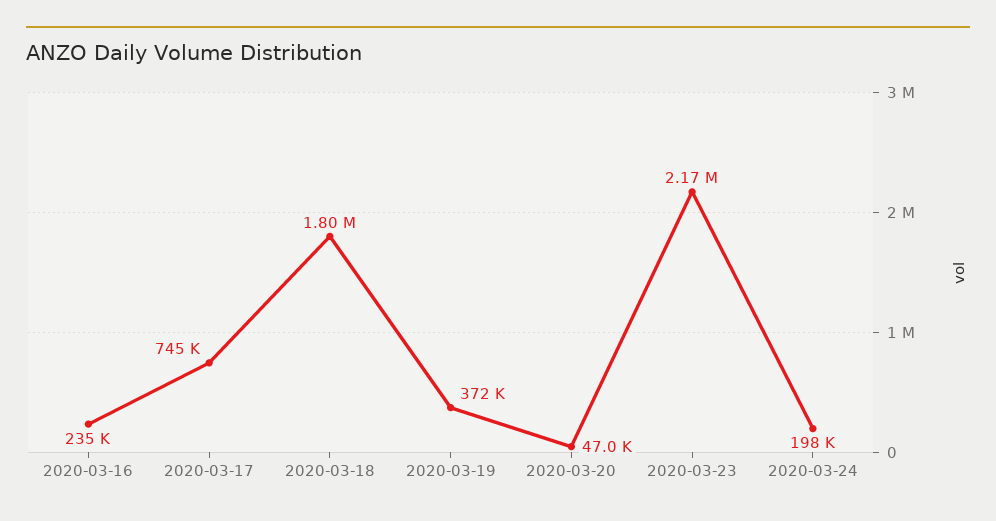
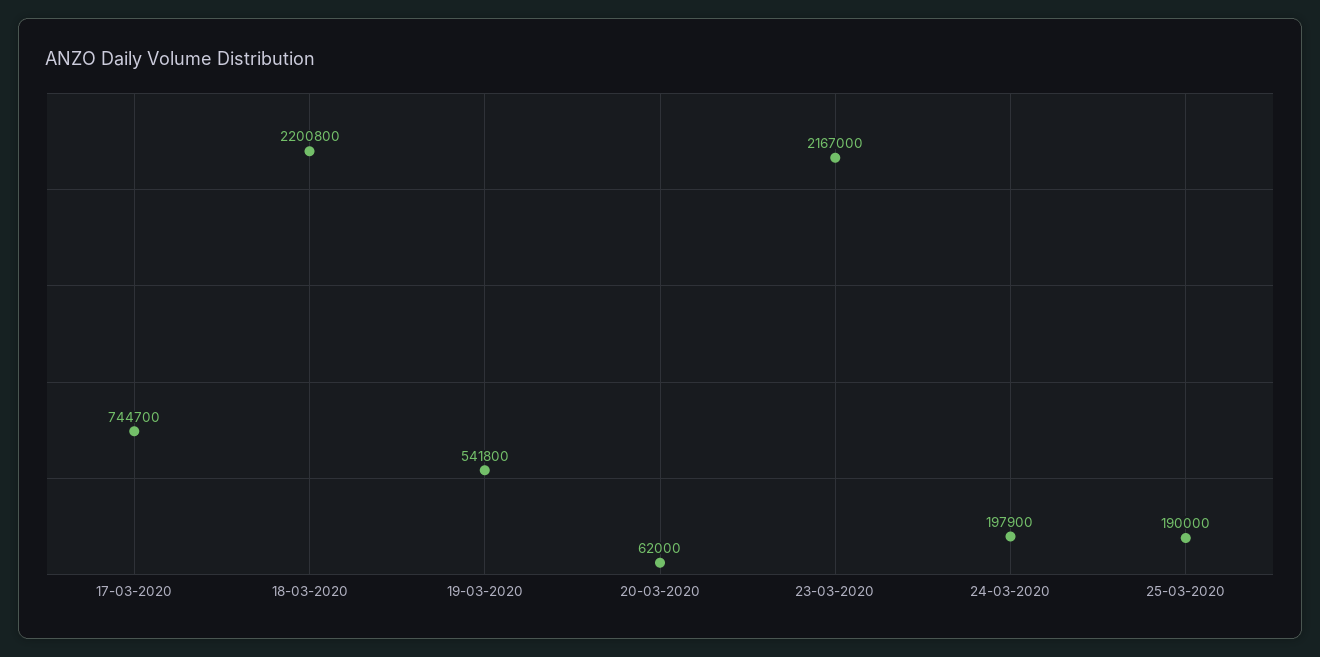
2020-03-16: 235000 -> none
2020-03-18: 1800000 -> 2200800
2020-03-19: 372000 -> 541800
2020-03-20: 47000 -> 62000
25-03-2020: none -> 190000

